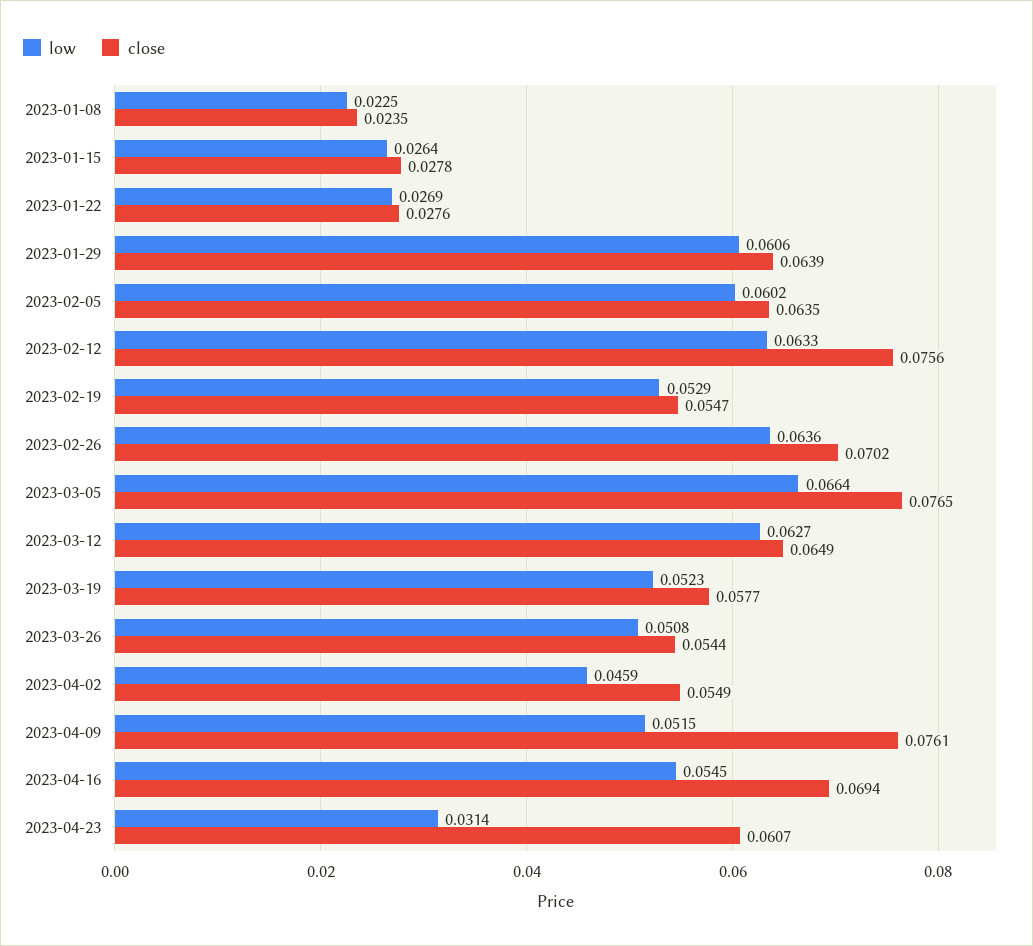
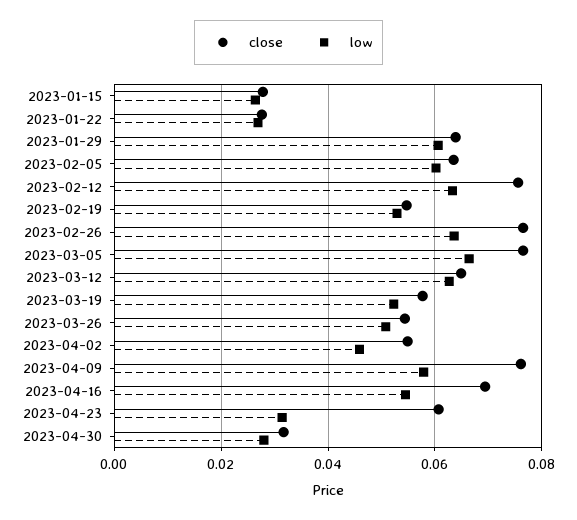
low, 2023-01-08: 0.0225 -> none
close, 2023-01-08: 0.0235 -> none
close, 2023-02-26: 0.0702 -> 0.076
low, 2023-04-09: 0.0515 -> 0.058
close, 2023-04-30: none -> 0.032
low, 2023-04-30: none -> 0.028

